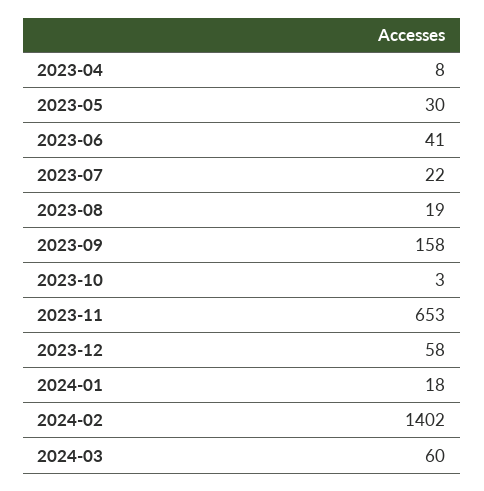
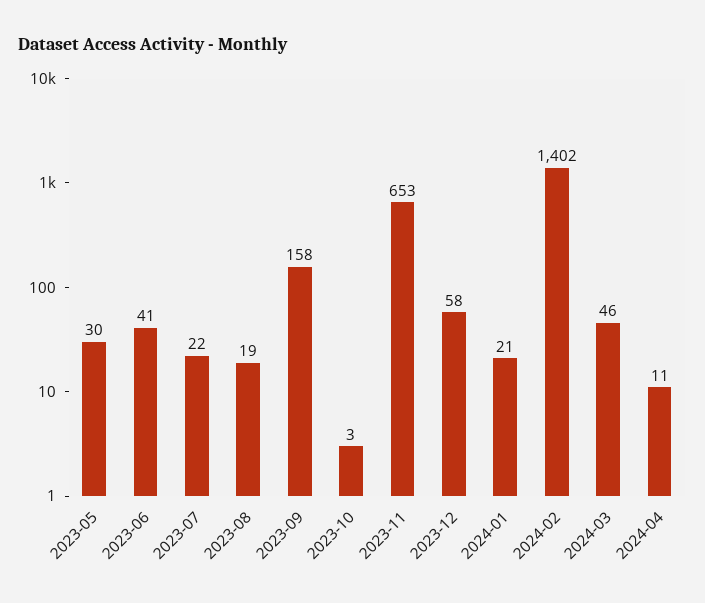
2023-04: 8 -> none
2024-01: 18 -> 21
2024-03: 60 -> 46
2024-04: none -> 11

